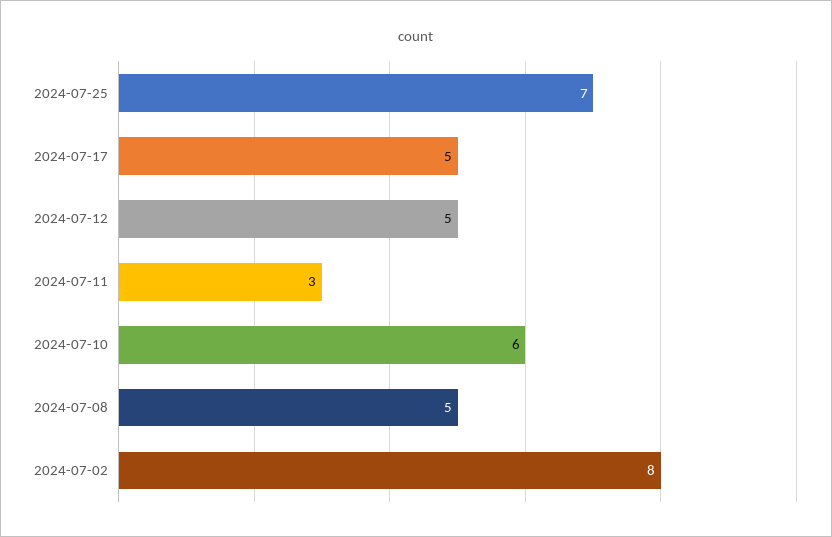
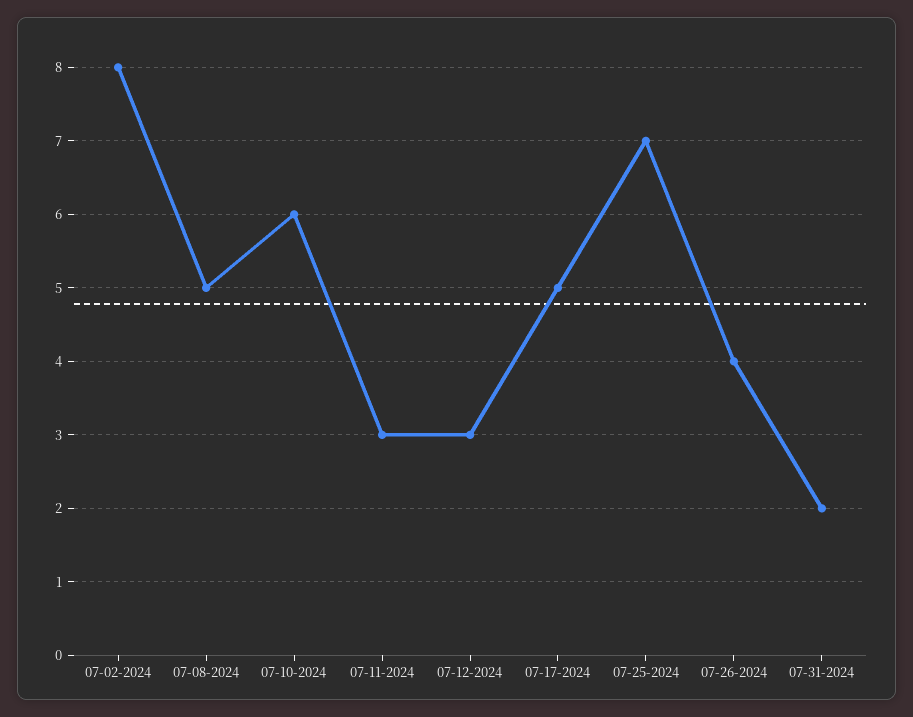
2024-07-12: 5 -> 3
07-26-2024: none -> 4
07-31-2024: none -> 2

